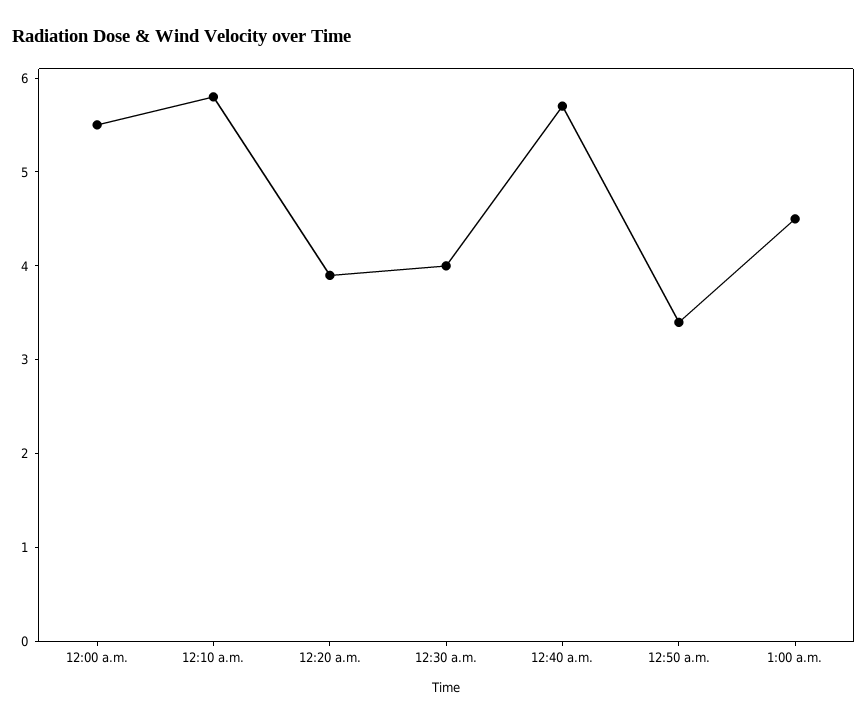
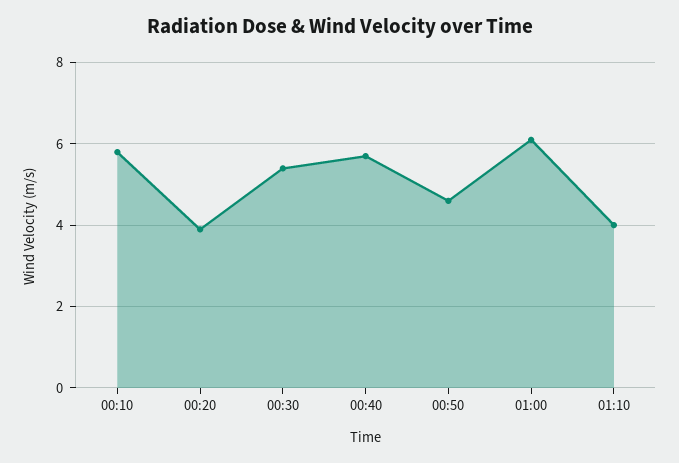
12:00 a.m.: 5.5 -> none
12:30 a.m.: 4 -> 5.5
12:50 a.m.: 3.4 -> 4.5
1:00 a.m.: 4.5 -> 6
01:10: none -> 4

